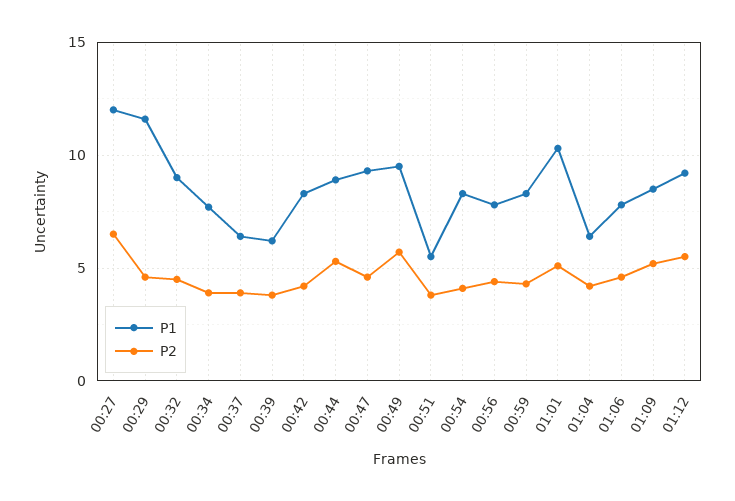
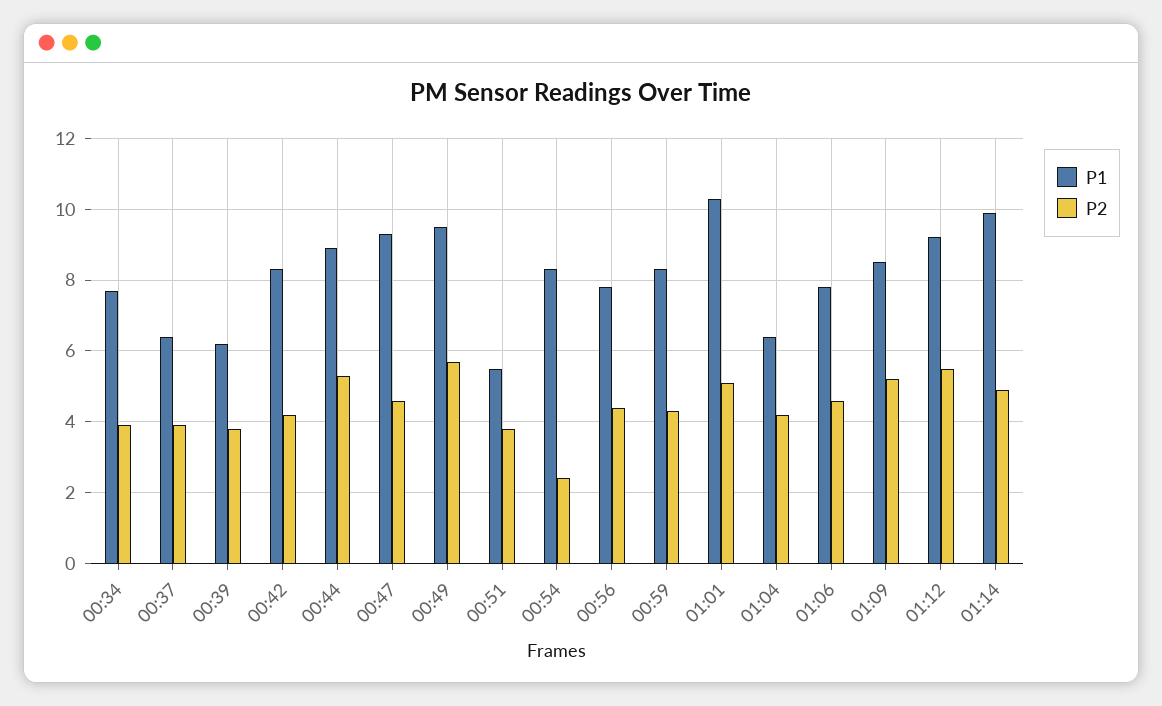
P1, 00:27: 12 -> none
P2, 00:27: 6.5 -> none
P1, 00:29: 11.5 -> none
P2, 00:29: 4.5 -> none
P1, 00:32: 9 -> none
P2, 00:32: 4.5 -> none
P2, 00:54: 4 -> 2.5
P1, 01:14: none -> 10
P2, 01:14: none -> 5

